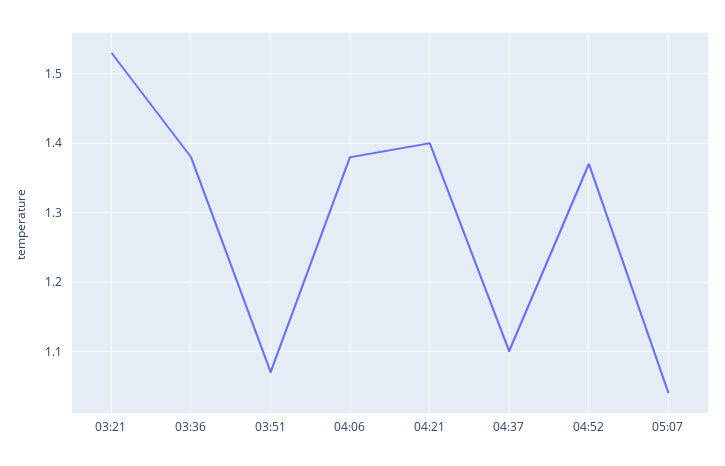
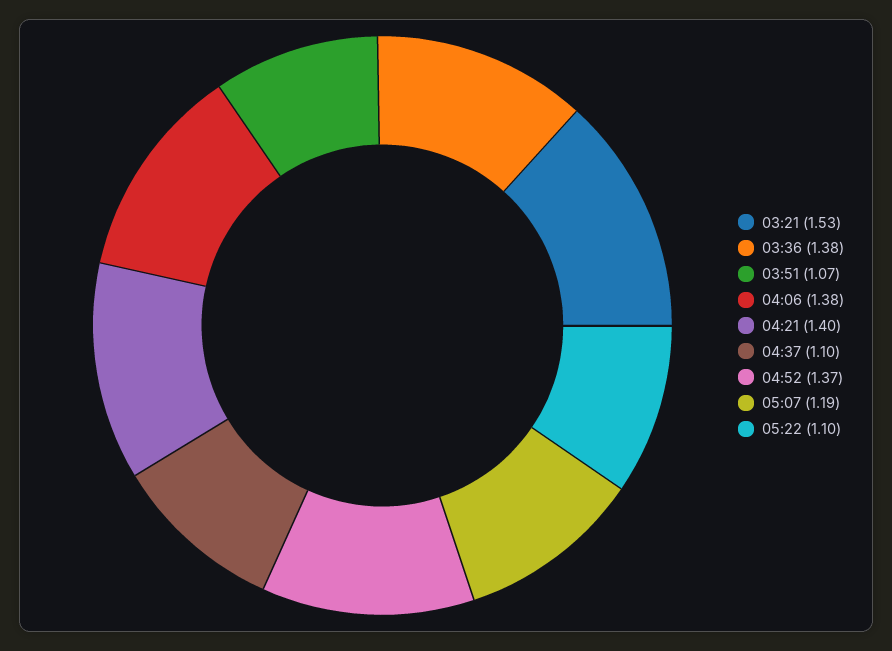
05:07: 1.04 -> 1.19
05:22: none -> 1.1

